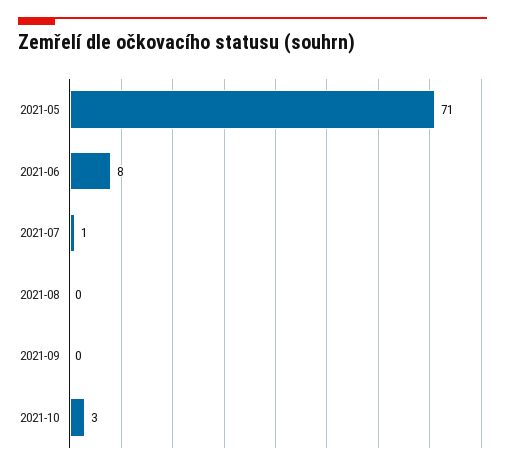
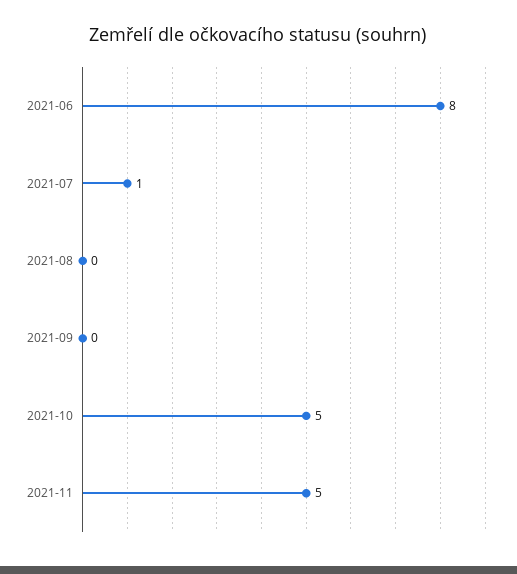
2021-05: 71 -> none
2021-10: 3 -> 5
2021-11: none -> 5

